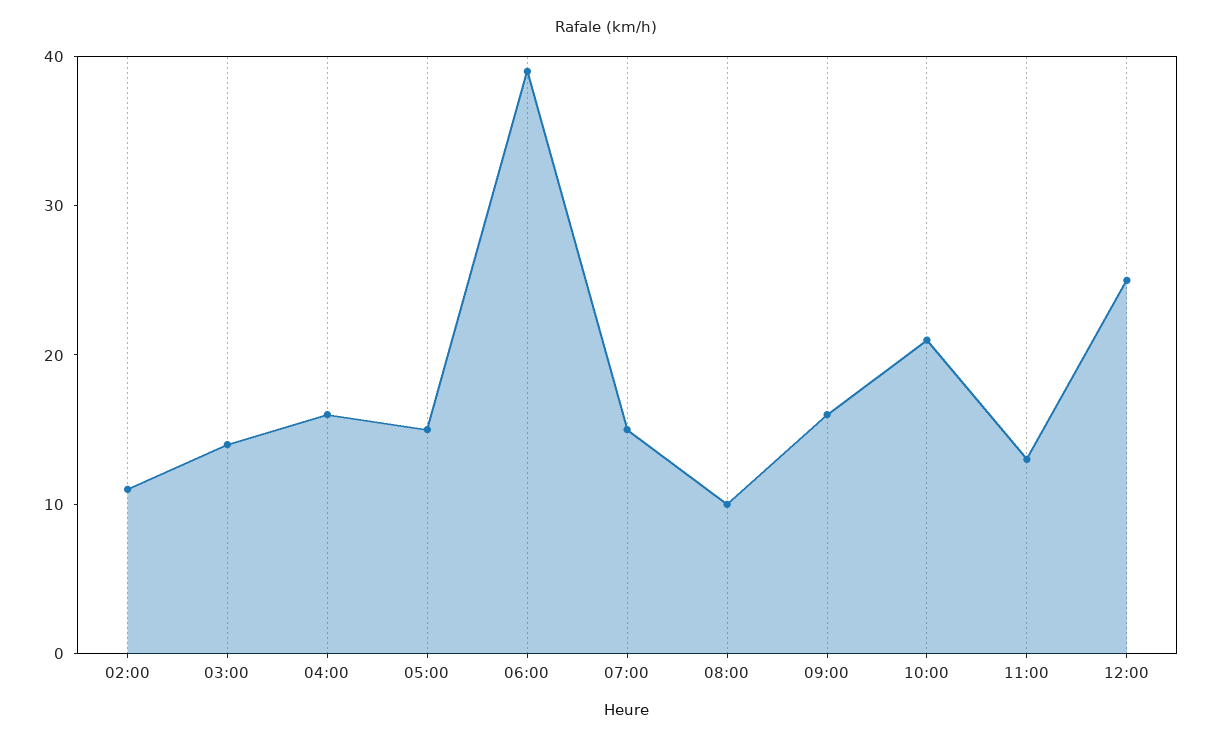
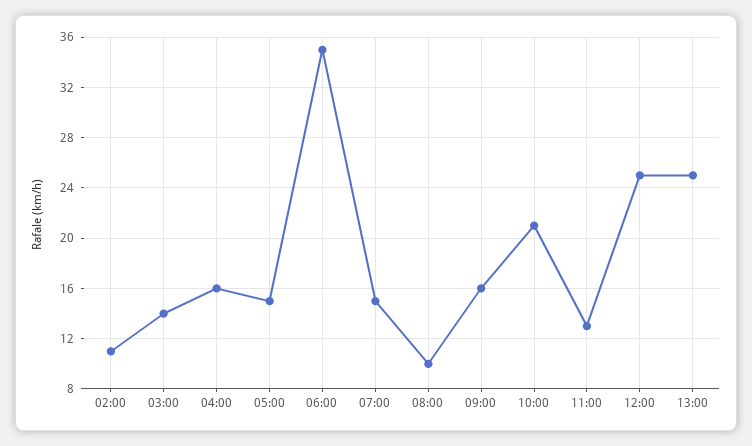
06:00: 39 -> 35
13:00: none -> 25

